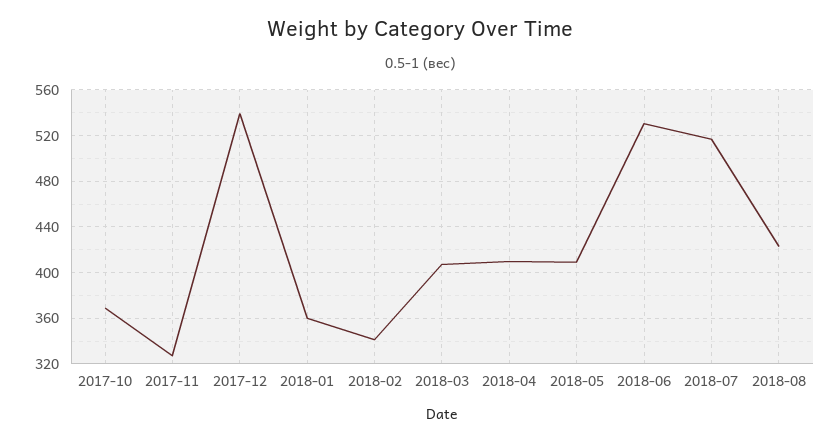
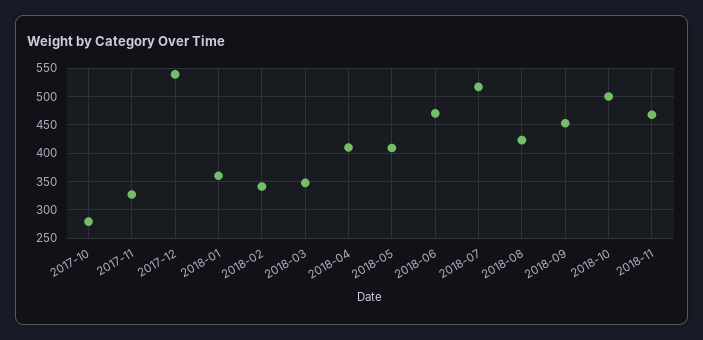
2017-10: 370 -> 275
2018-03: 410 -> 350
2018-06: 530 -> 475
2018-09: none -> 450
2018-10: none -> 500
2018-11: none -> 475

